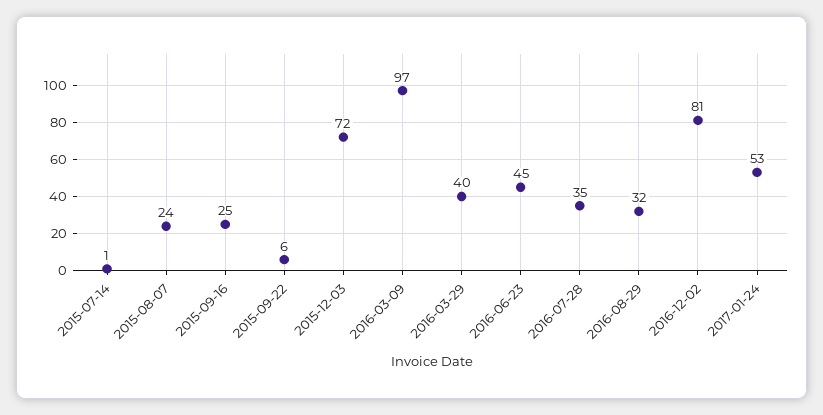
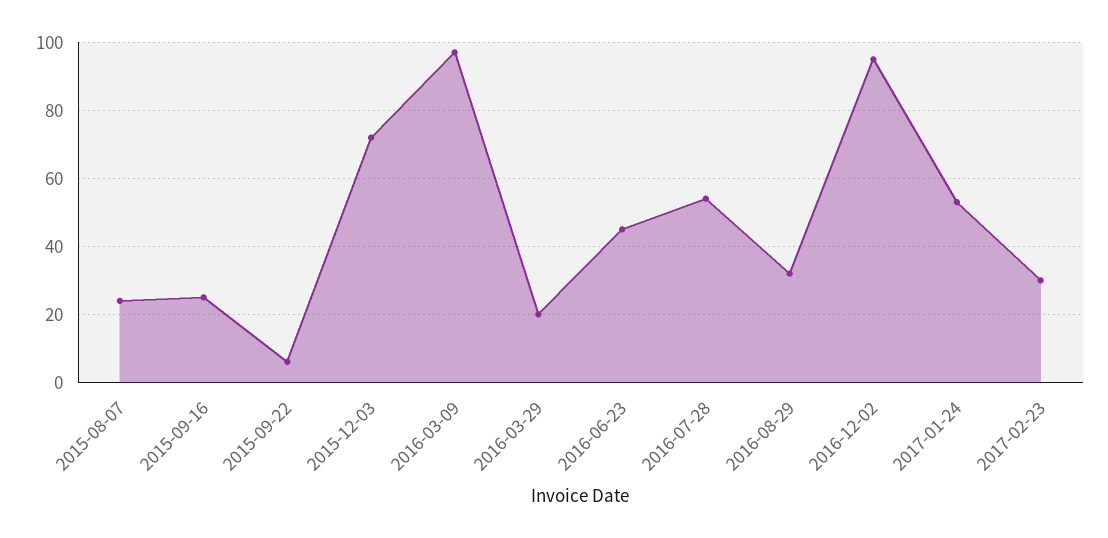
2015-07-14: 1 -> none
2016-03-29: 40 -> 20
2016-07-28: 35 -> 55
2016-12-02: 81 -> 95
2017-02-23: none -> 30

